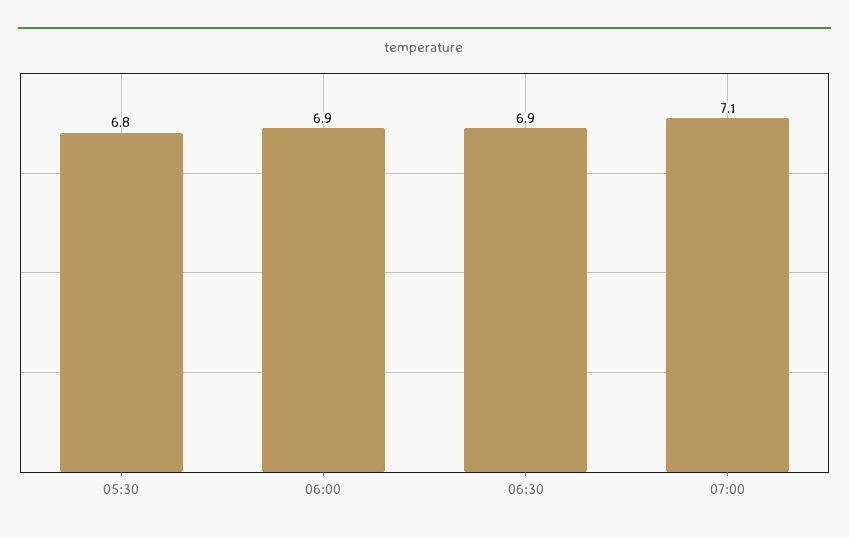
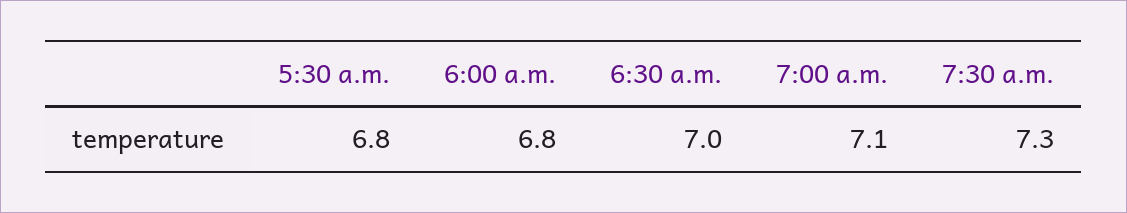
06:00: 6.9 -> 6.8
06:30: 6.9 -> 7
7:30 a.m.: none -> 7.3

